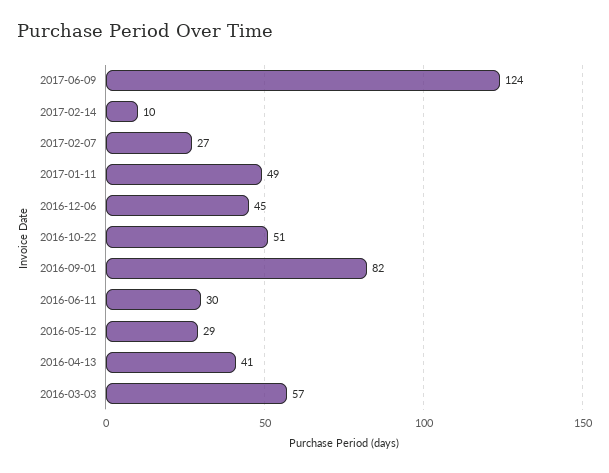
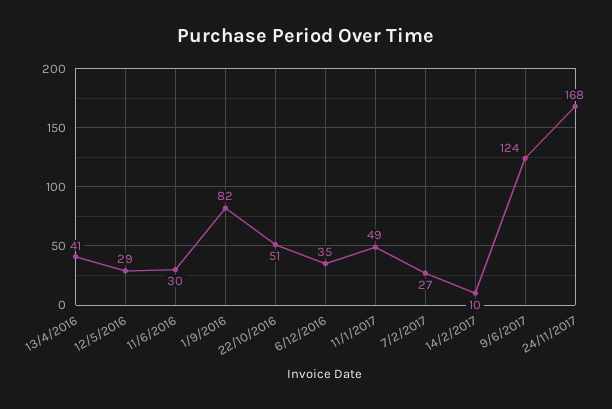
2016-12-06: 45 -> 35
2016-03-03: 57 -> none
24/11/2017: none -> 168

